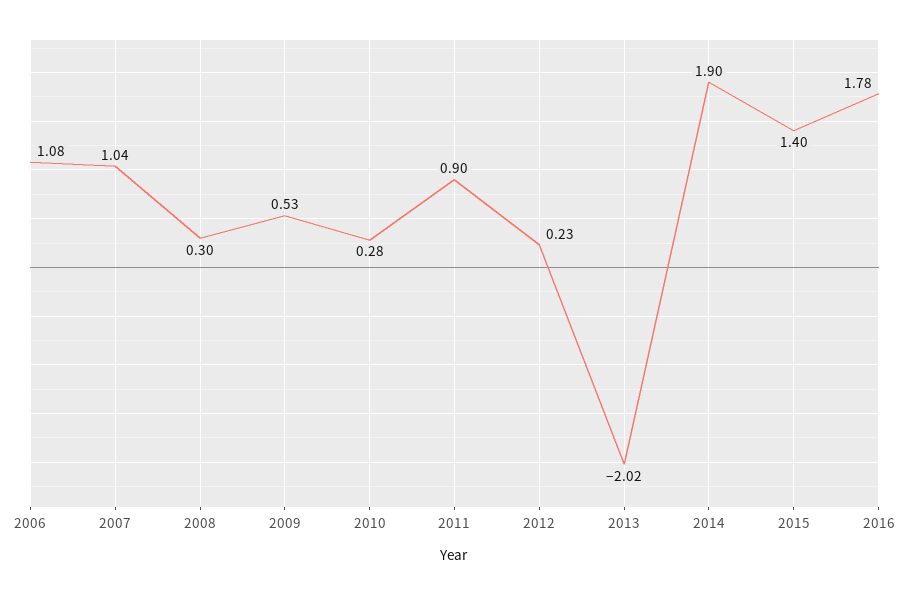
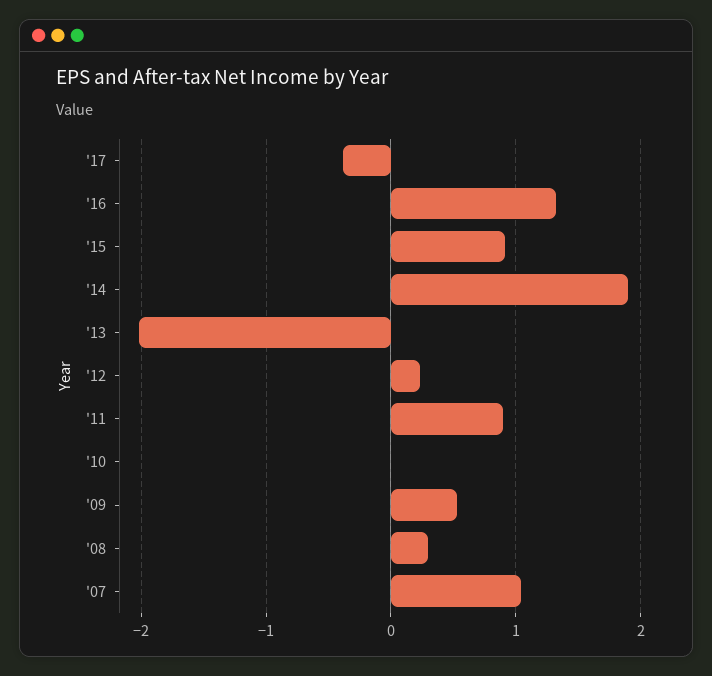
2006: 1.08 -> none
2010: 0.28 -> 0
2015: 1.4 -> 0.9
2016: 1.78 -> 1.3
'17: none -> -0.4

